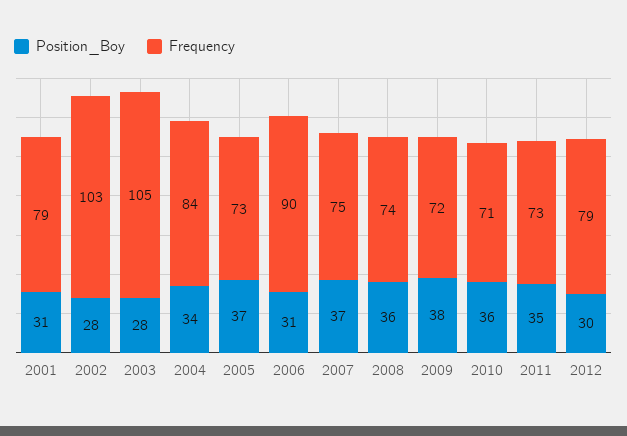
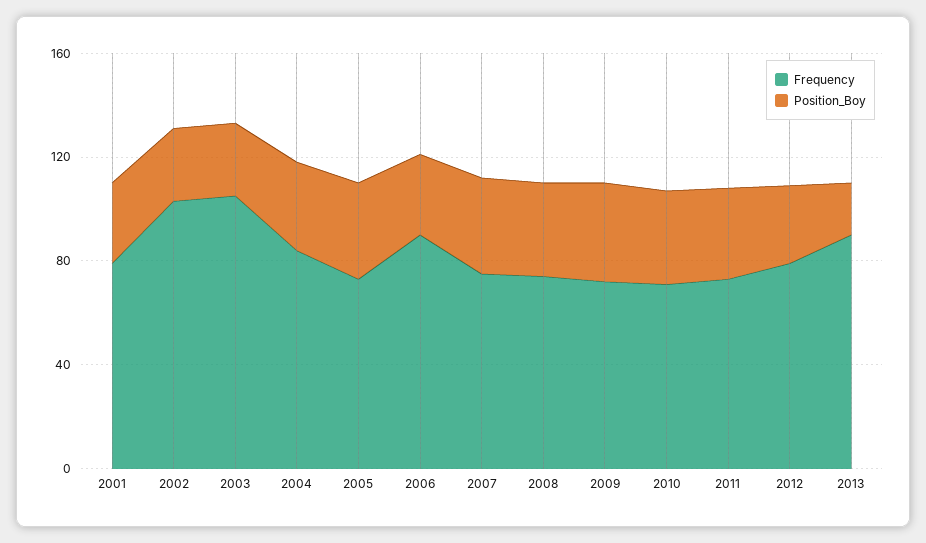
Frequency, 2013: none -> 90
Position_Boy, 2013: none -> 20

